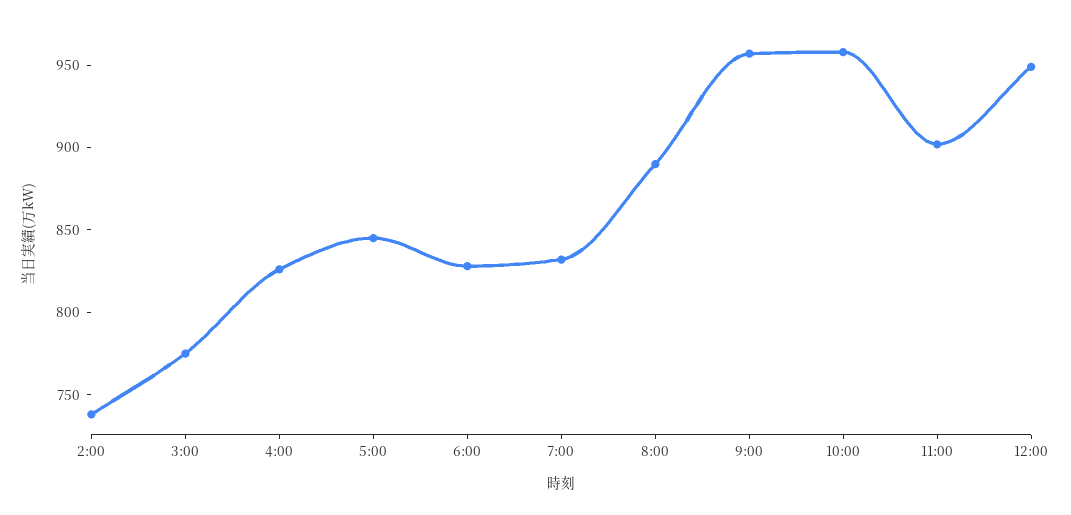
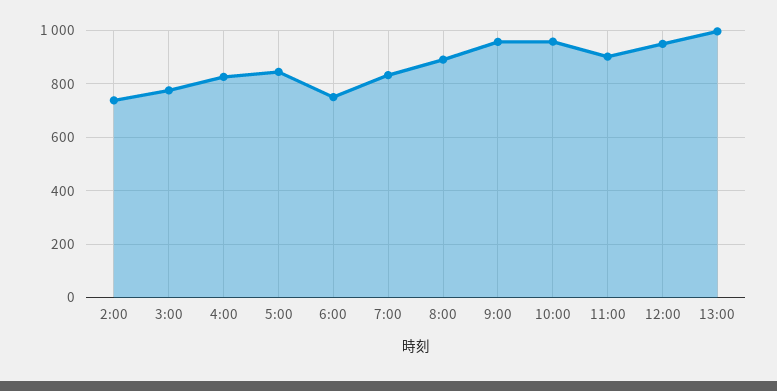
6:00: 830 -> 750
13:00: none -> 1000

